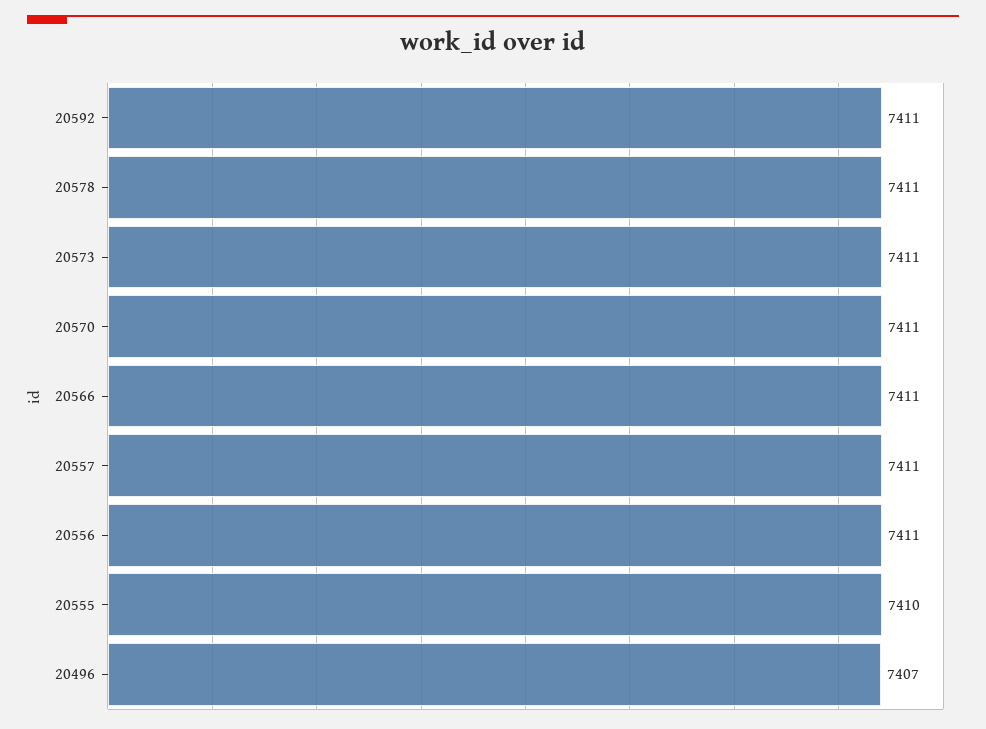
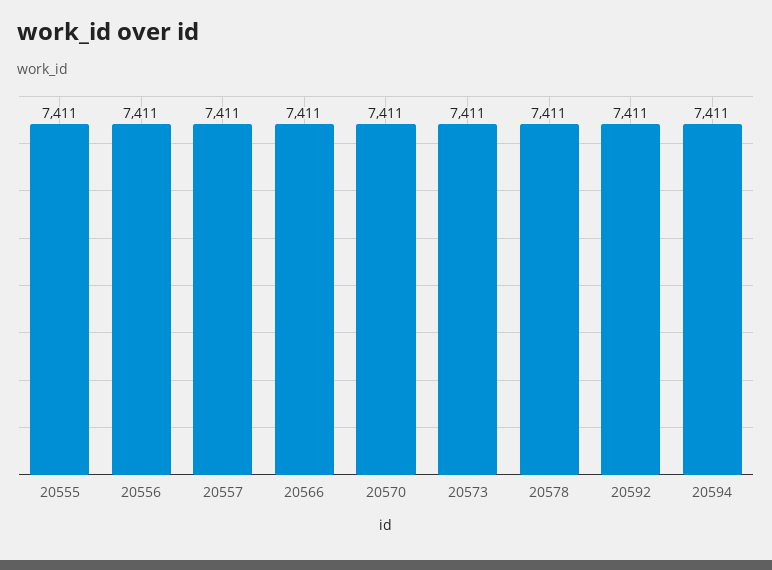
20555: 7410 -> 7411
20496: 7407 -> none
20594: none -> 7411

